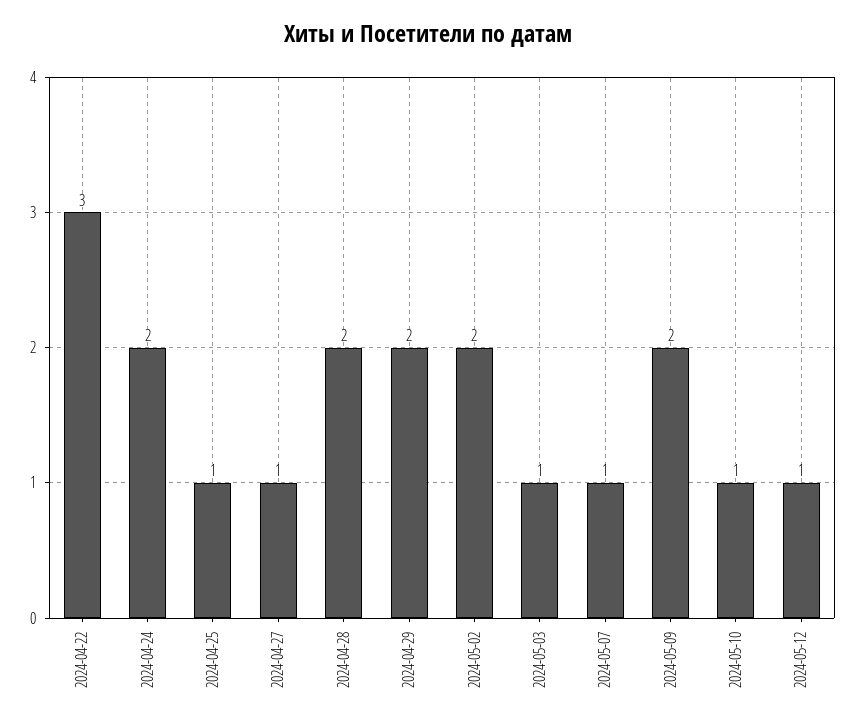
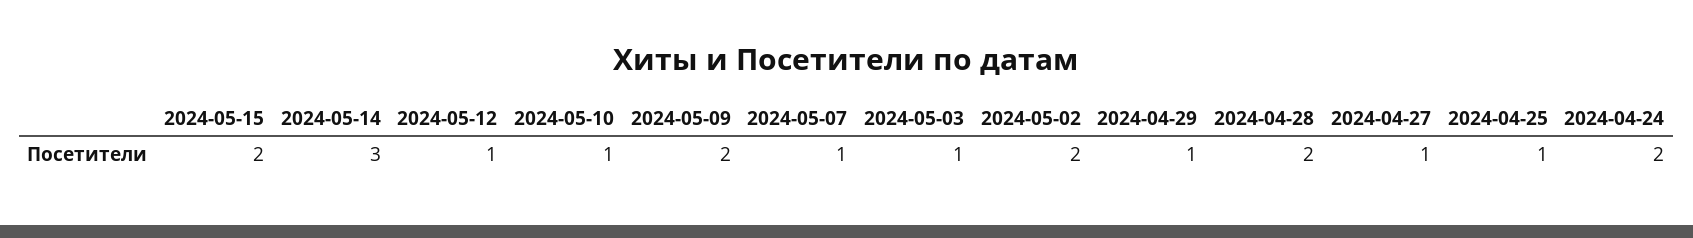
2024-04-22: 3 -> none
2024-04-29: 2 -> 1
2024-05-15: none -> 2
2024-05-14: none -> 3

